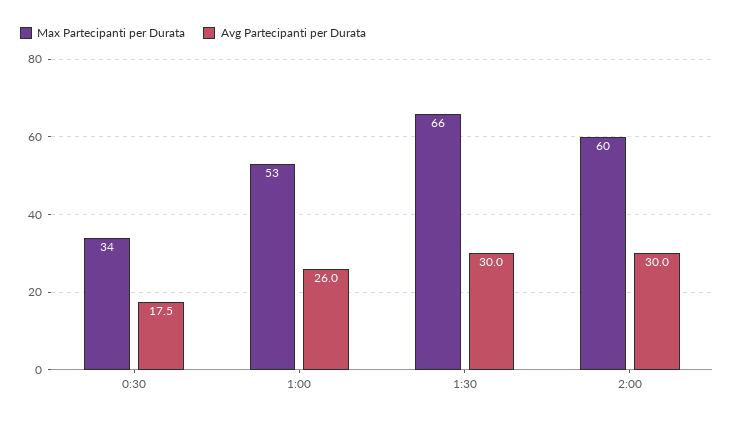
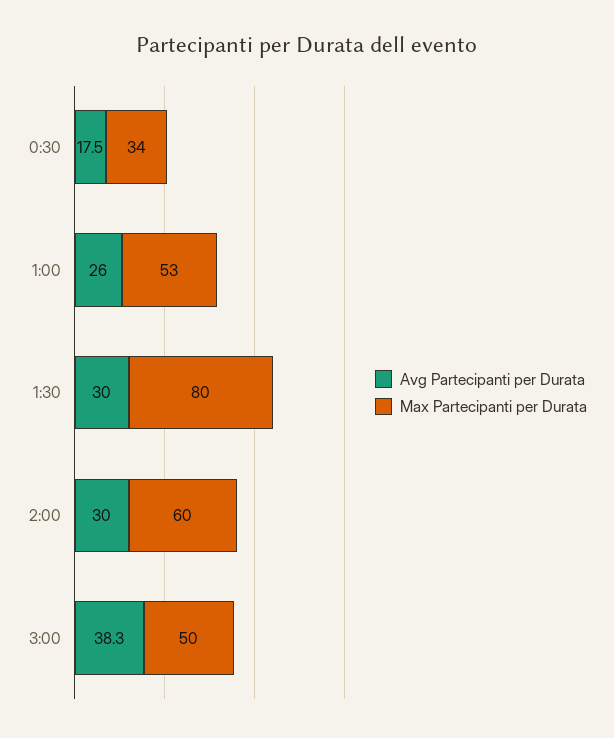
Max Partecipanti per Durata, 1:30: 66 -> 80
Avg Partecipanti per Durata, 3:00: none -> 38.3
Max Partecipanti per Durata, 3:00: none -> 50

